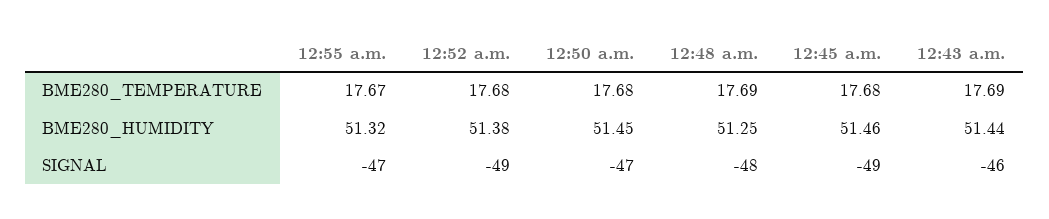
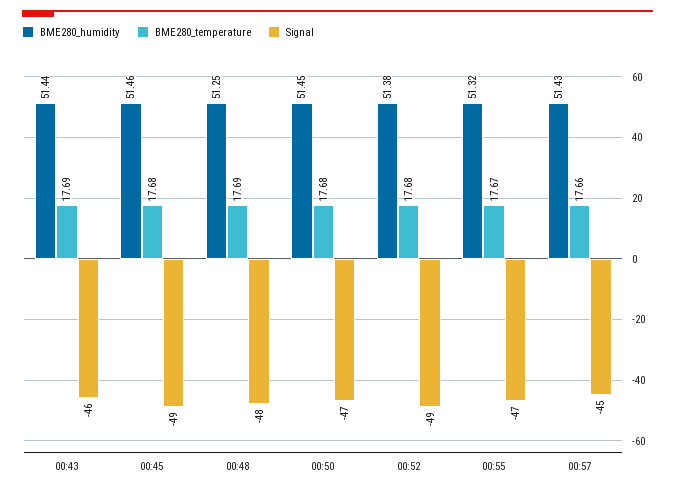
BME280_HUMIDITY, 00:57: none -> 51.43
BME280_TEMPERATURE, 00:57: none -> 17.66
SIGNAL, 00:57: none -> -45

